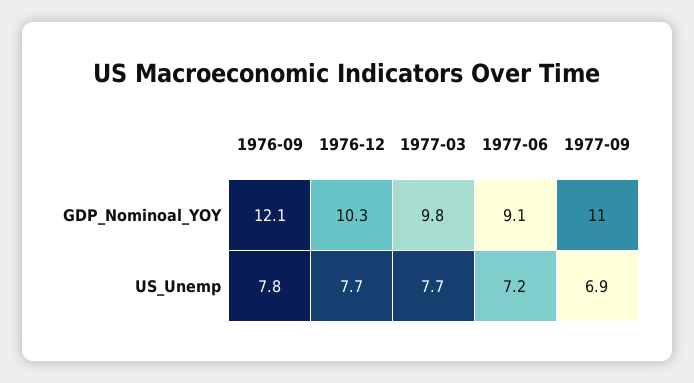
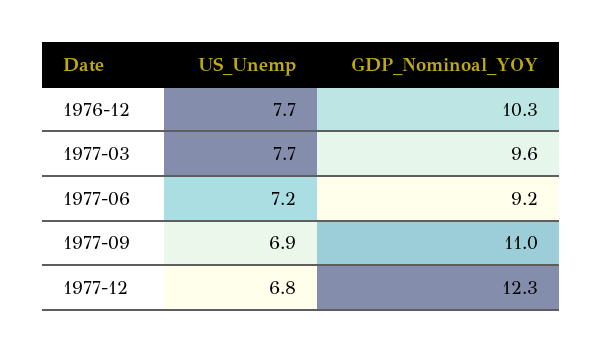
1976-09, GDP_Nominoal_YOY: 12.1 -> none
1977-03, GDP_Nominoal_YOY: 9.8 -> 9.6
1977-06, GDP_Nominoal_YOY: 9.1 -> 9.2
1976-09, US_Unemp: 7.8 -> none
1977-12, US_Unemp: none -> 6.8
1977-12, GDP_Nominoal_YOY: none -> 12.3

